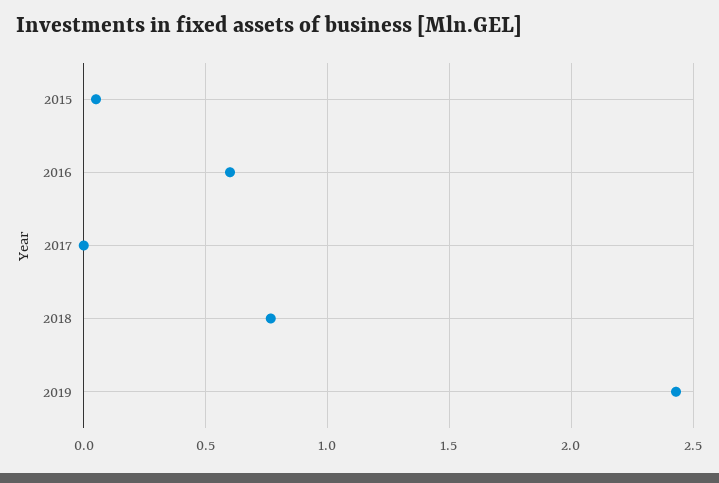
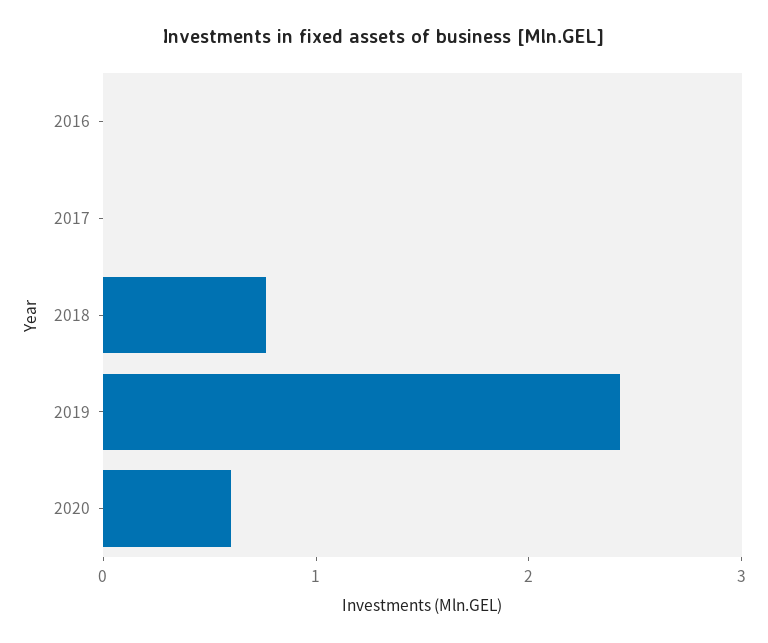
2015: 0.05 -> none
2016: 0.6 -> 0
2020: none -> 0.6

